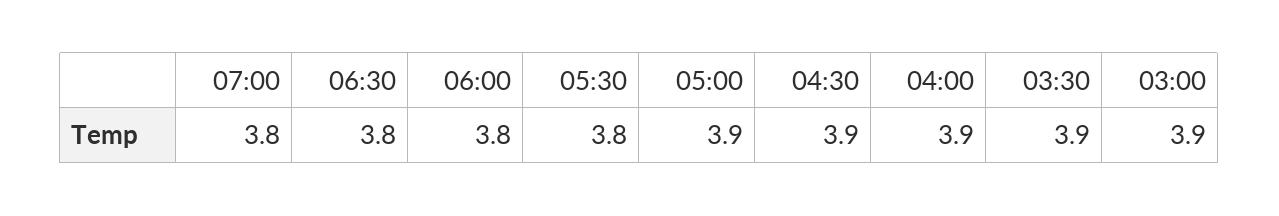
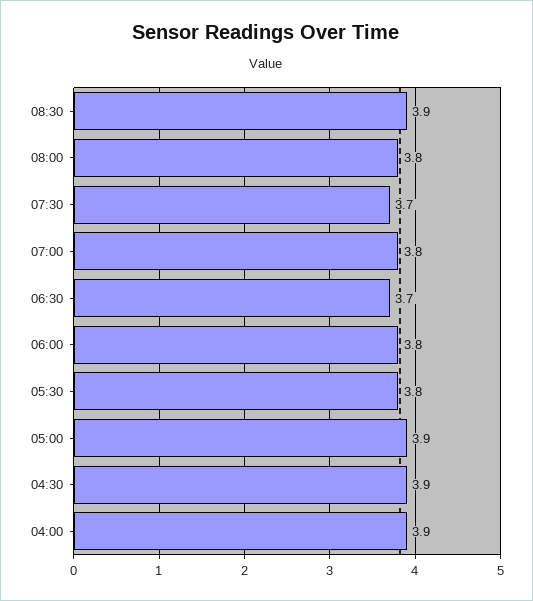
06:30: 3.8 -> 3.7
03:30: 3.9 -> none
03:00: 3.9 -> none
08:30: none -> 3.9
08:00: none -> 3.8
07:30: none -> 3.7

